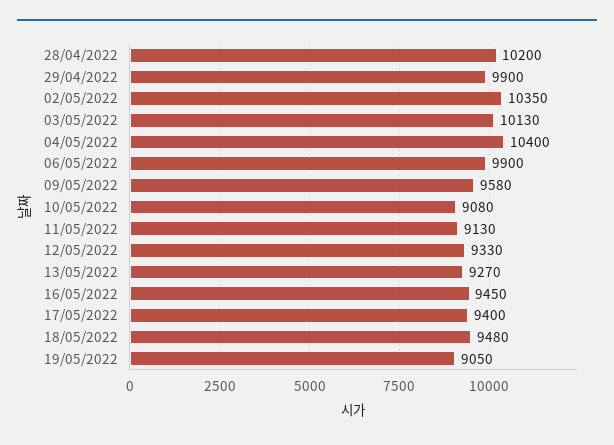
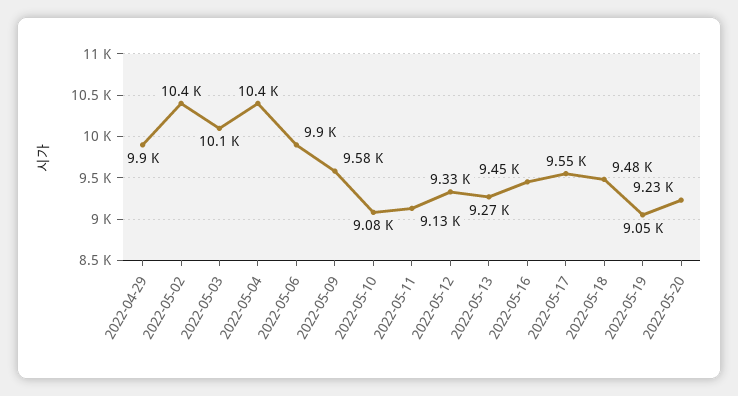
28/04/2022: 10200 -> none
17/05/2022: 9400 -> 9550
2022-05-20: none -> 9230

